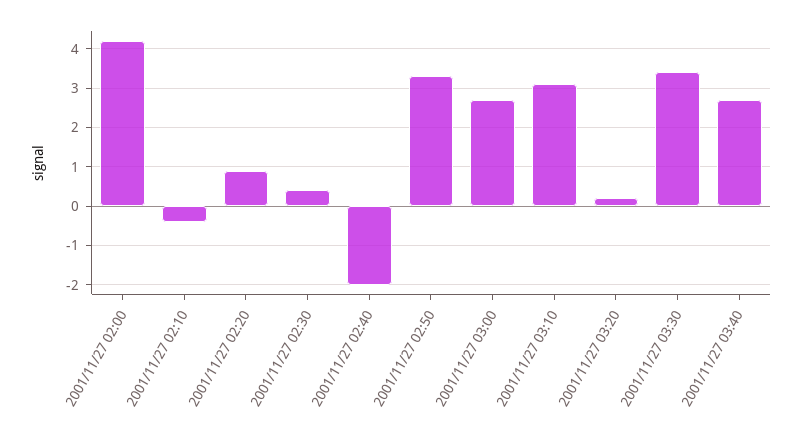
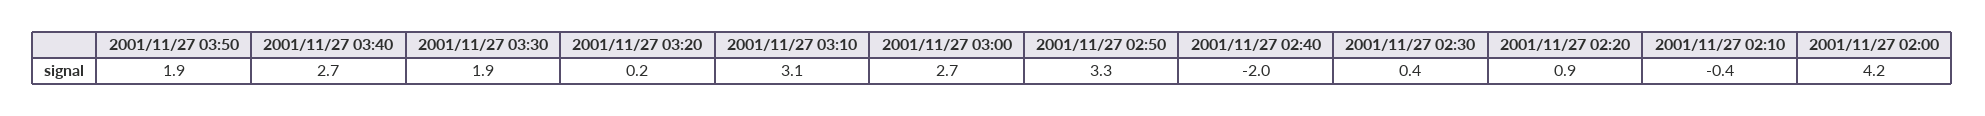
2001/11/27 03:30: 3.5 -> 1.9
2001/11/27 03:50: none -> 1.9

